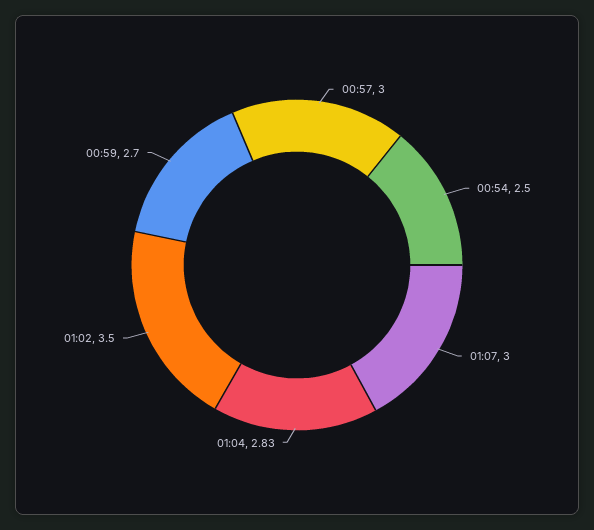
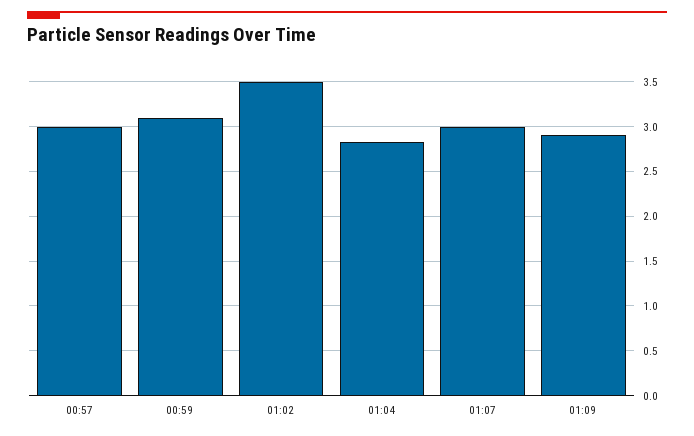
00:54: 2.5 -> none
00:59: 2.7 -> 3.1
01:09: none -> 2.9

